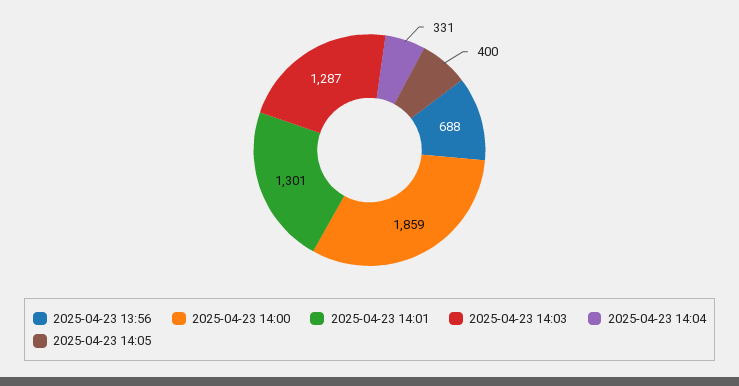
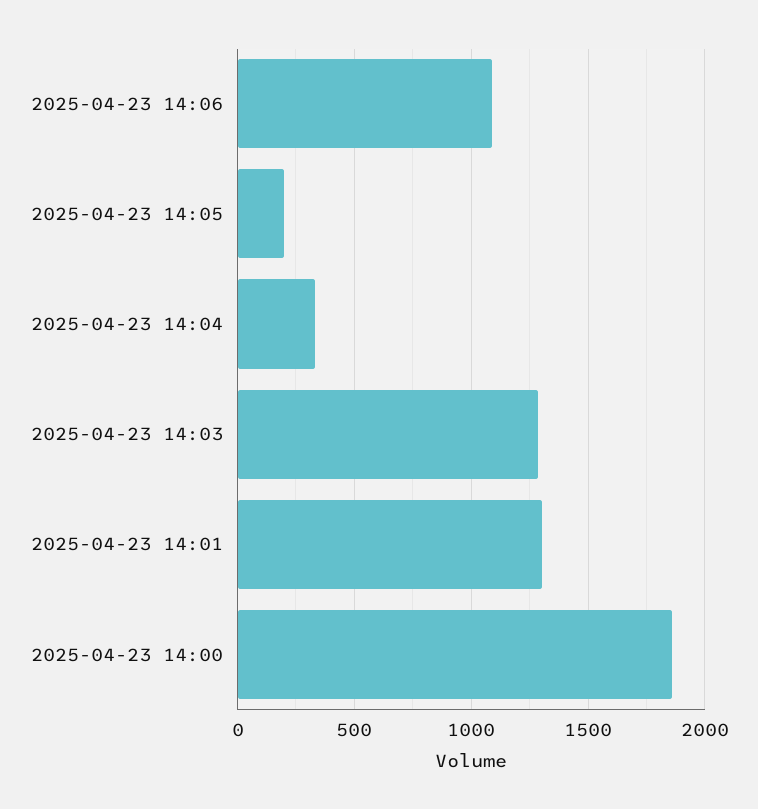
2025-04-23 13:56: 688 -> none
2025-04-23 14:05: 400 -> 200
2025-04-23 14:06: none -> 1100

